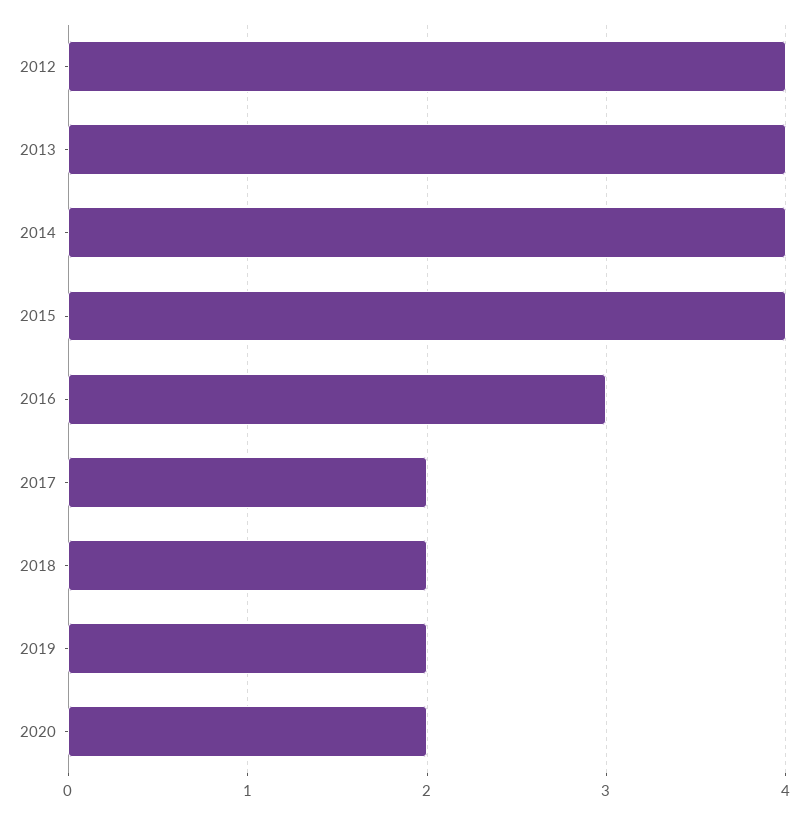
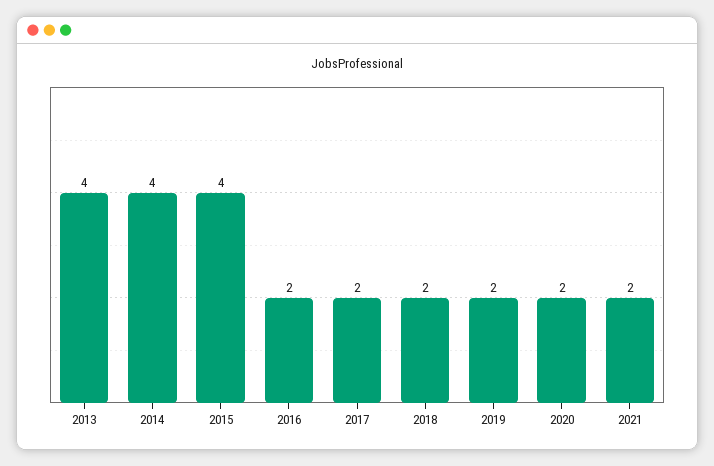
2012: 4 -> none
2016: 3 -> 2
2021: none -> 2

